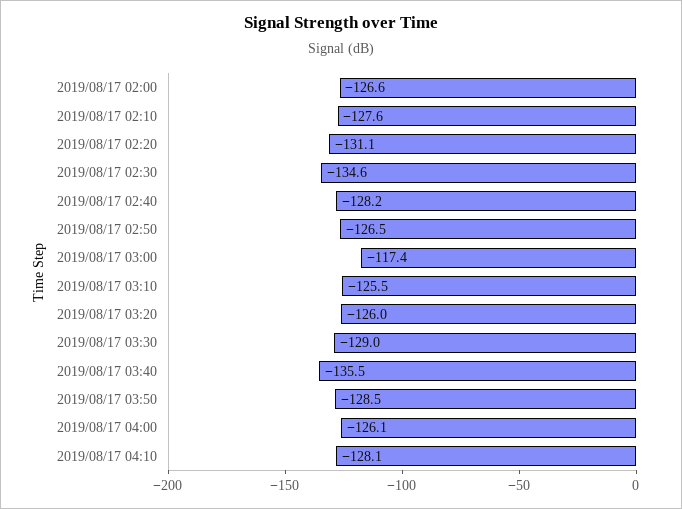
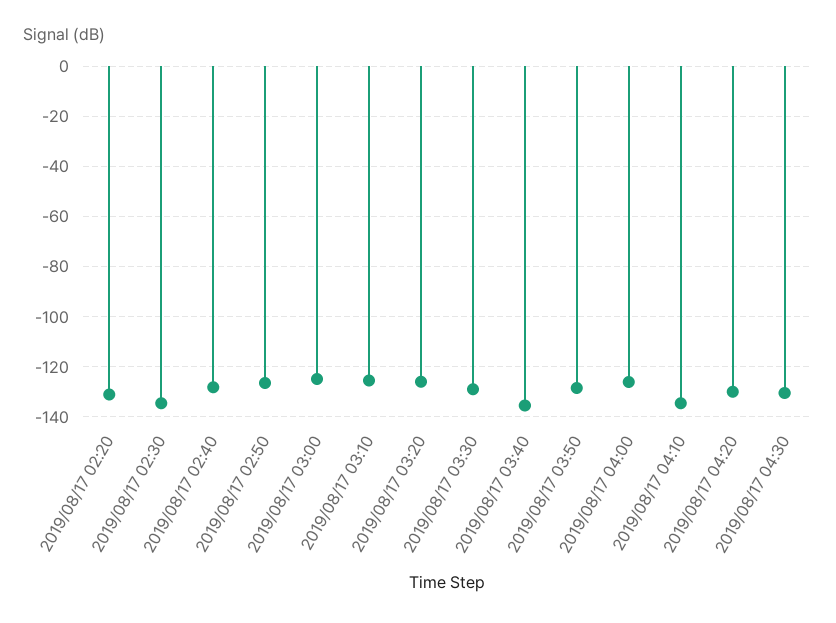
2019/08/17 02:00: -126.6 -> none
2019/08/17 02:10: -127.6 -> none
2019/08/17 03:00: -117.4 -> -125
2019/08/17 04:10: -128.1 -> -135
2019/08/17 04:20: none -> -130
2019/08/17 04:30: none -> -130

